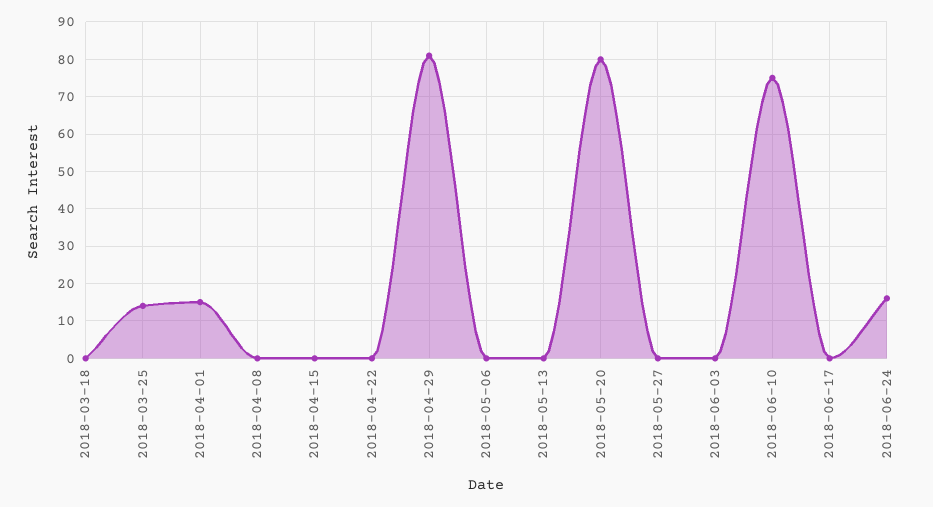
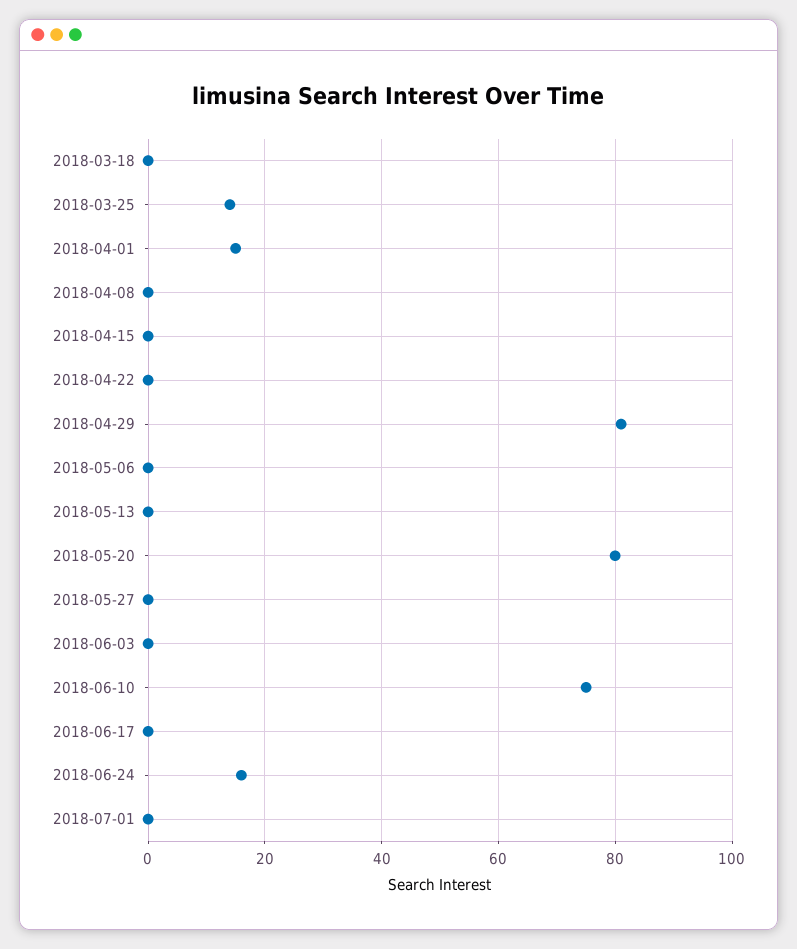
2018-07-01: none -> 0

